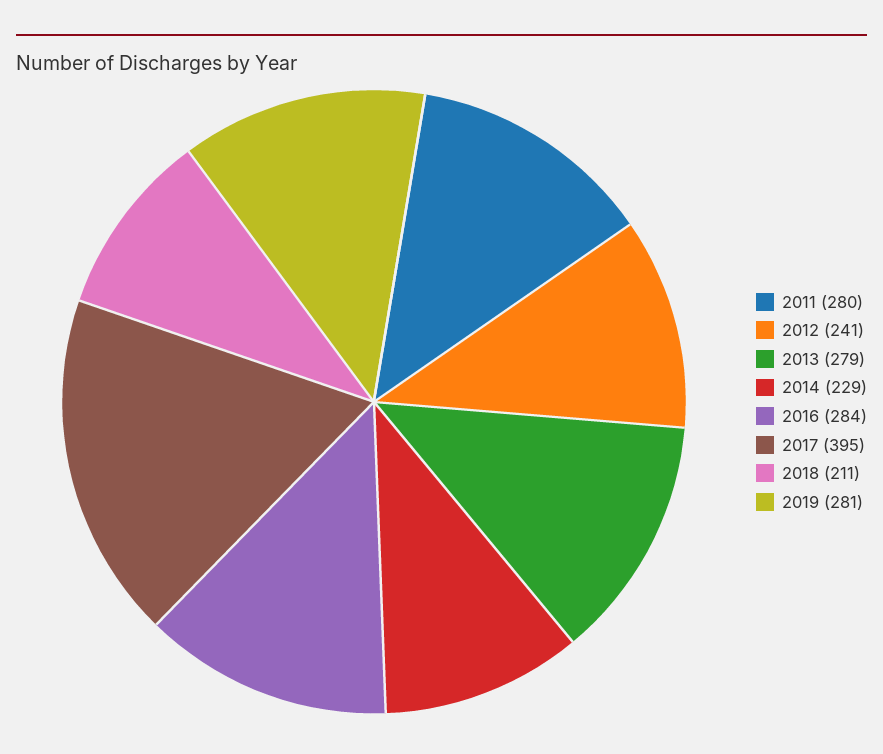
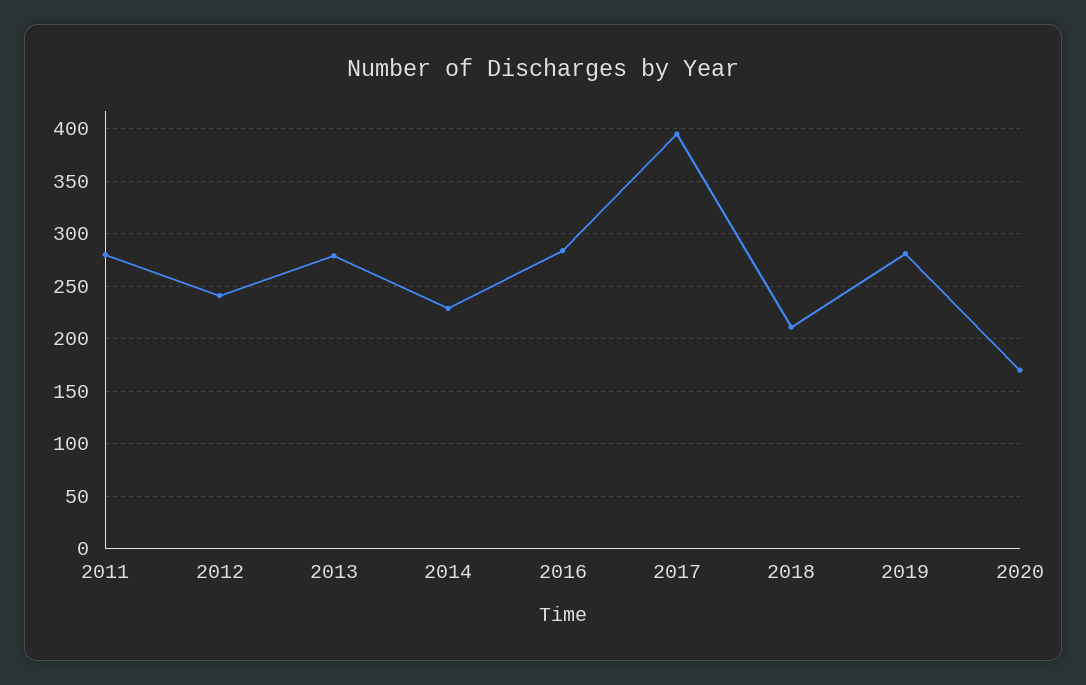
2020: none -> 170

